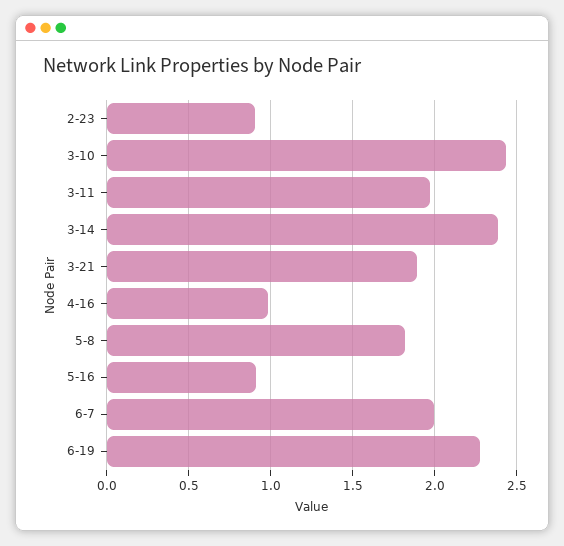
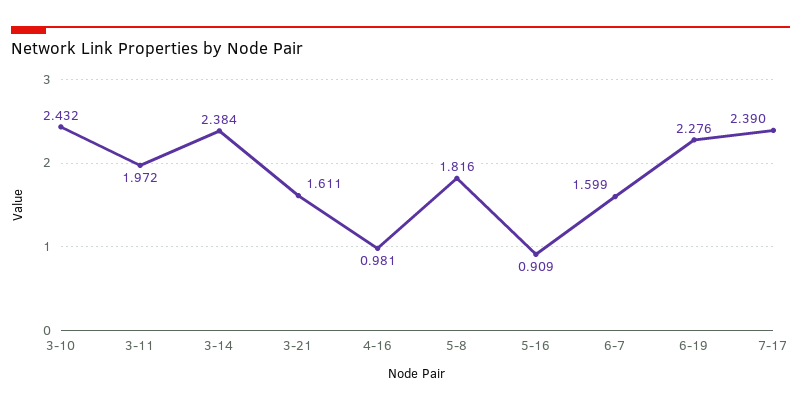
2-23: 0.9 -> none
3-21: 1.9 -> 1.611
6-7: 2 -> 1.599
7-17: none -> 2.39

